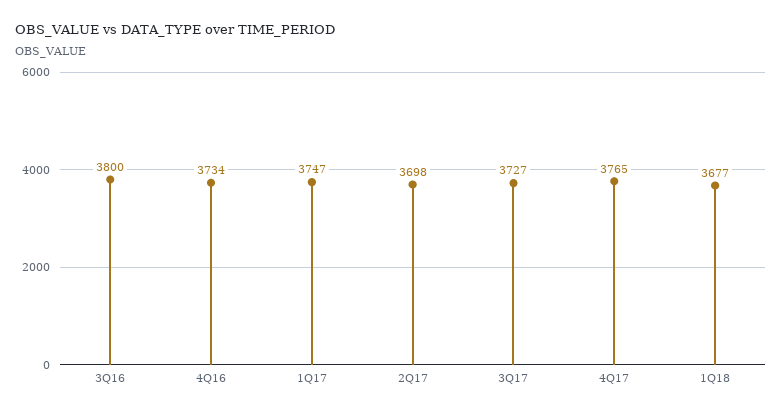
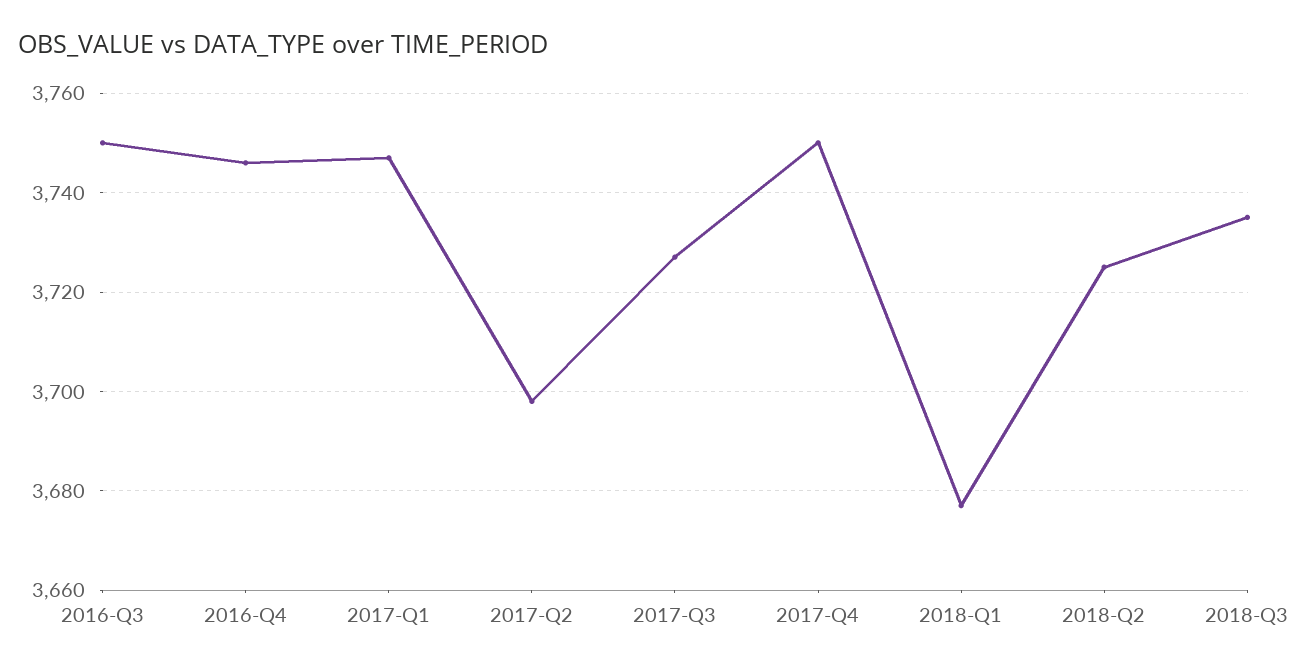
3Q16: 3800 -> 3750
4Q16: 3734 -> 3745
4Q17: 3765 -> 3750
2018-Q2: none -> 3725
2018-Q3: none -> 3735

